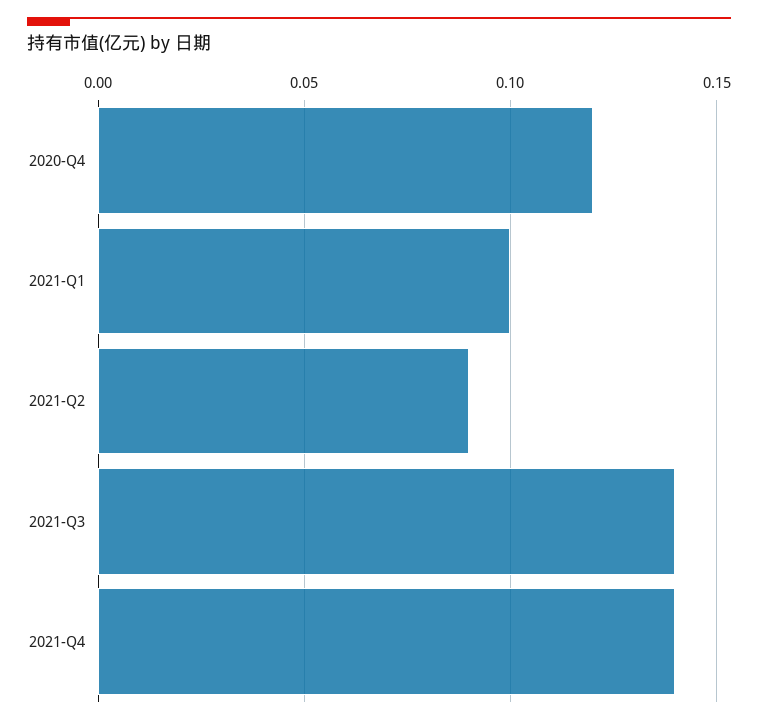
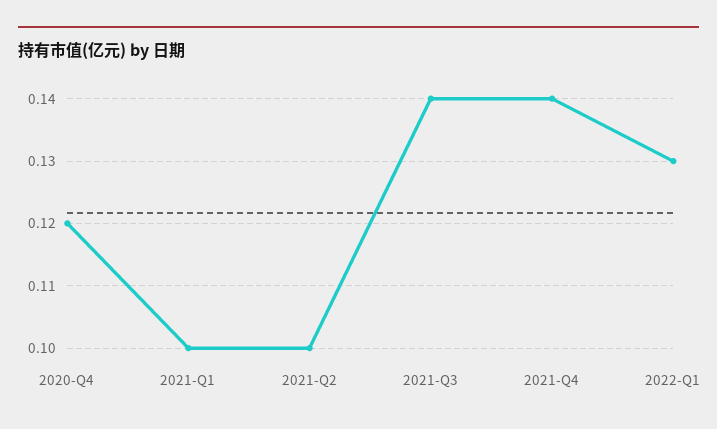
2021-Q2: 0.09 -> 0.1
2022-Q1: none -> 0.13

